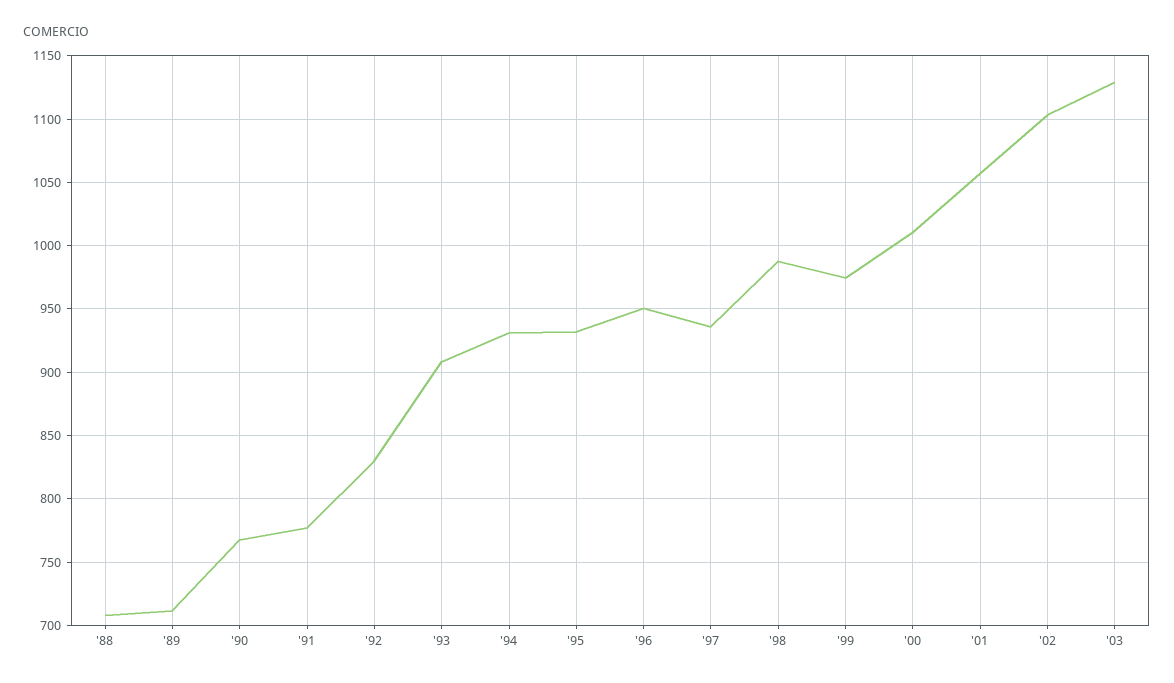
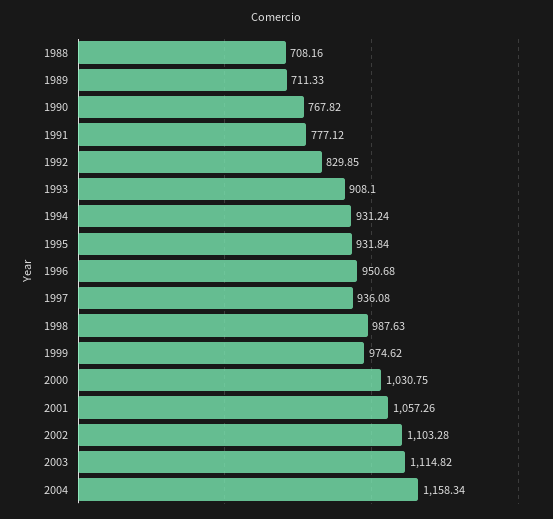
'00: 1010 -> 1030.75
'03: 1130 -> 1114.82
2004: none -> 1158.34

